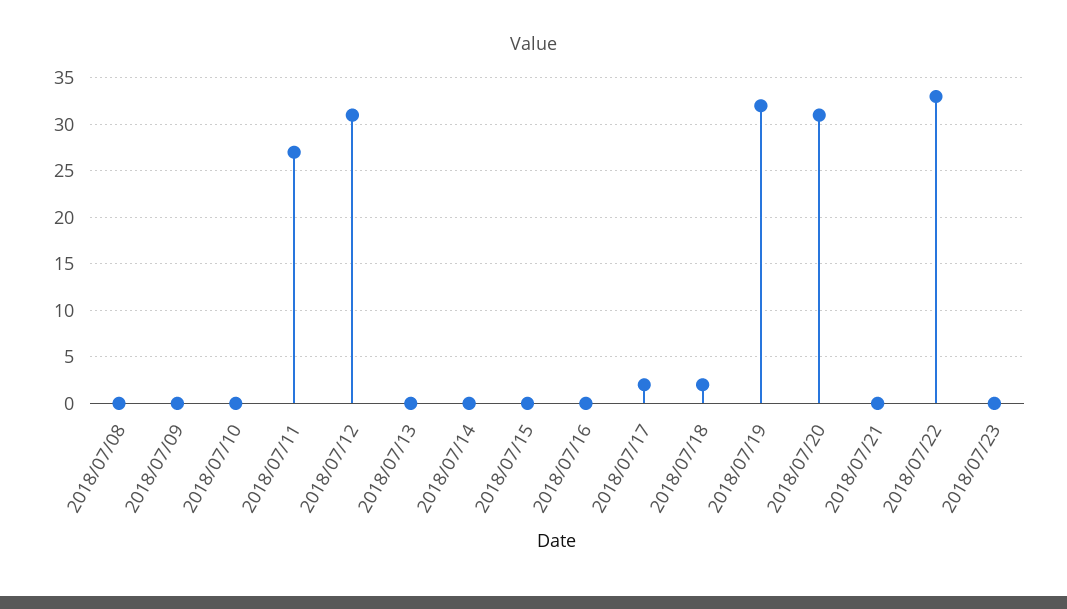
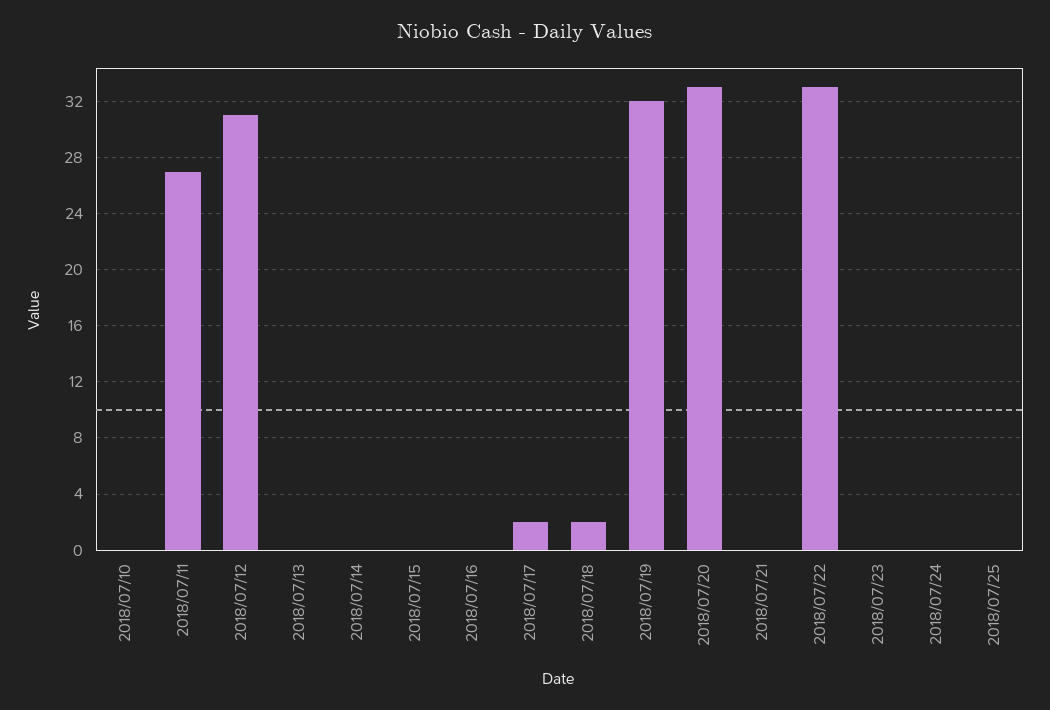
2018/07/08: 0 -> none
2018/07/09: 0 -> none
2018/07/20: 31 -> 33
2018/07/24: none -> 0
2018/07/25: none -> 0

